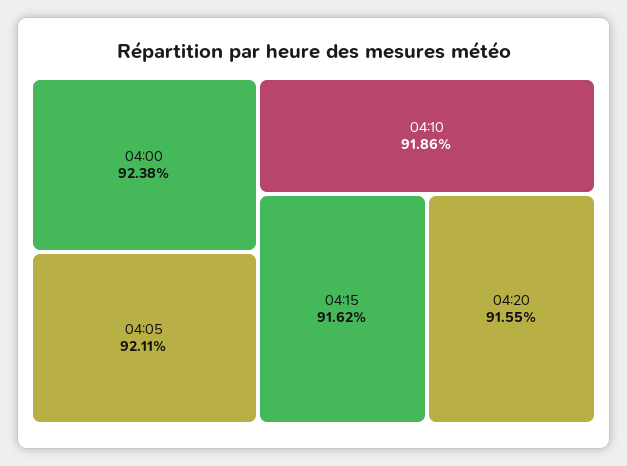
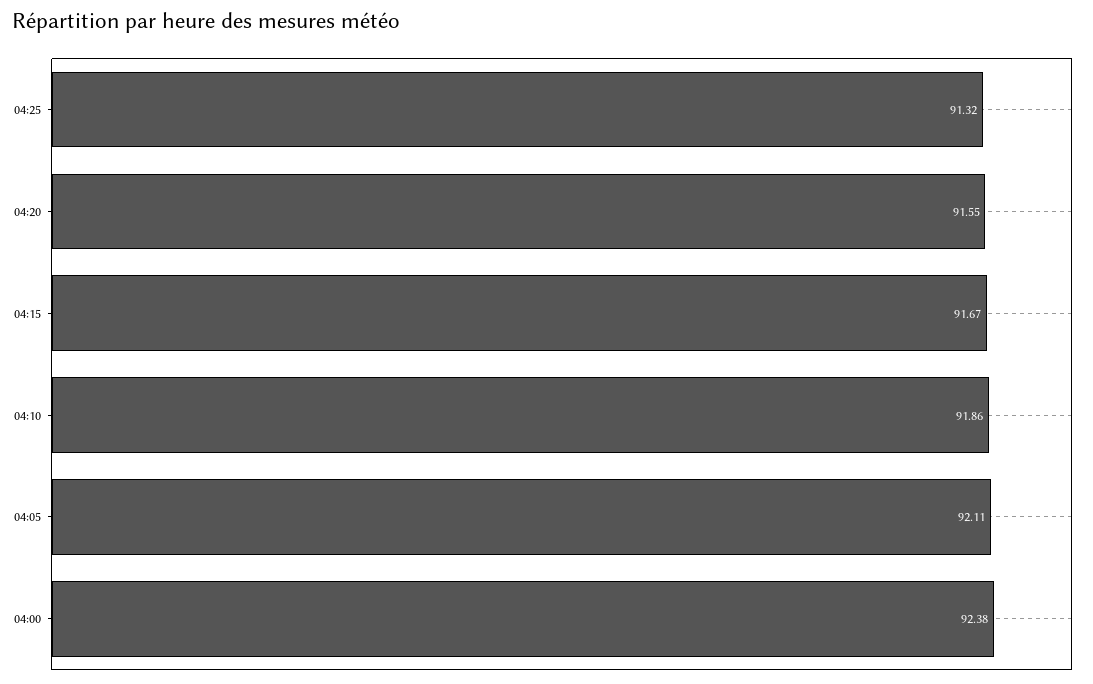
04:15: 91.62 -> 91.67
04:25: none -> 91.32

